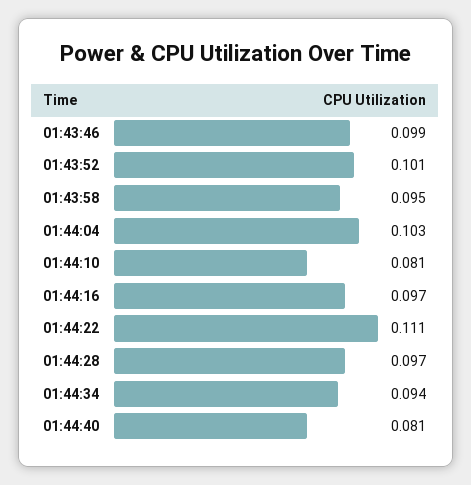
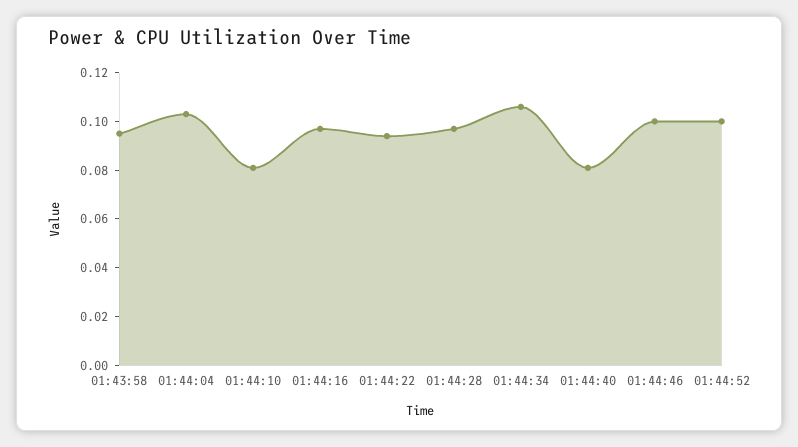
01:43:46: 0.099 -> none
01:43:52: 0.101 -> none
01:44:22: 0.111 -> 0.095
01:44:34: 0.094 -> 0.105
01:44:46: none -> 0.1
01:44:52: none -> 0.1

